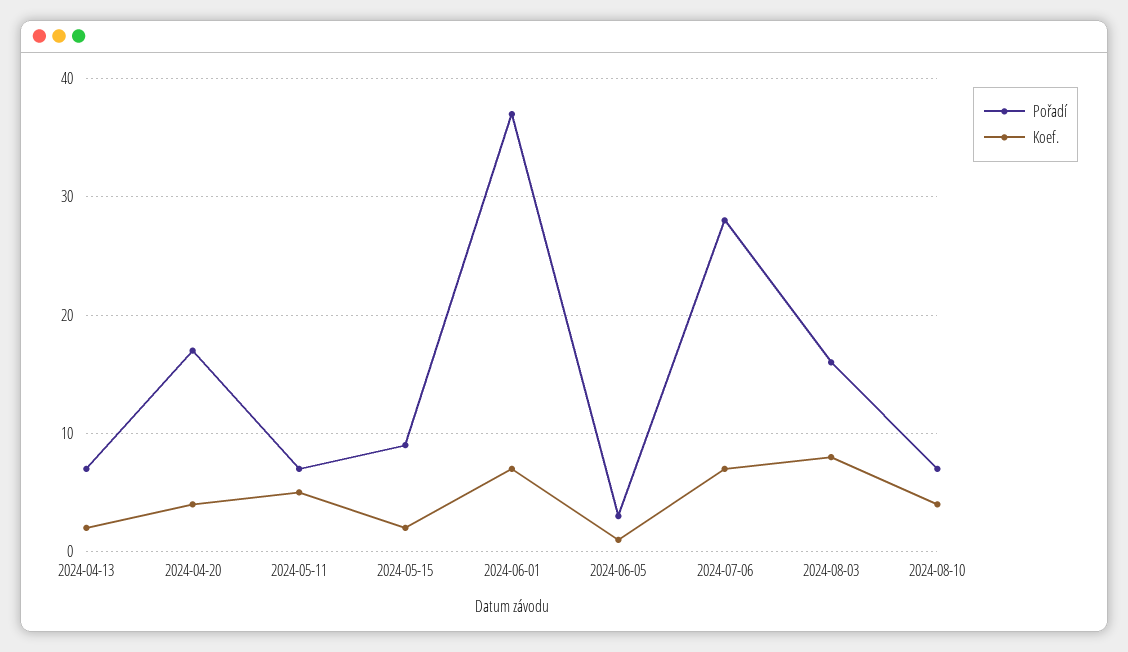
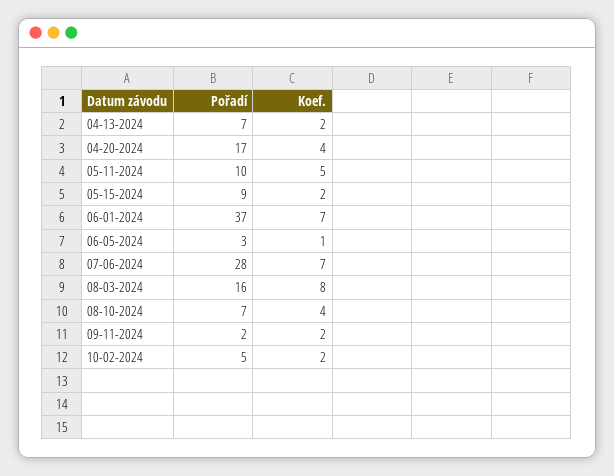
Pořadí, 2024-05-11: 7 -> 10
Pořadí, 09-11-2024: none -> 2
Koef., 09-11-2024: none -> 2
Pořadí, 10-02-2024: none -> 5
Koef., 10-02-2024: none -> 2

